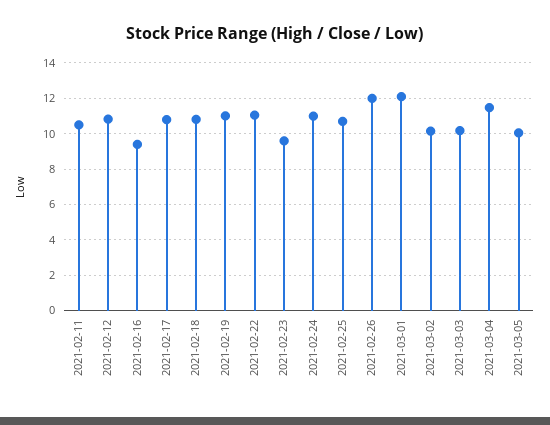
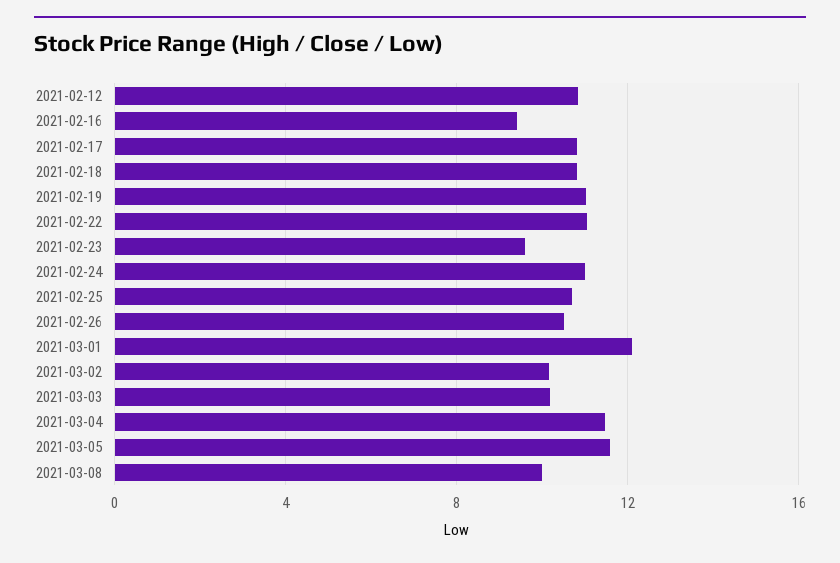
2021-02-11: 10.5 -> none
2021-02-26: 12 -> 10.5
2021-03-05: 10 -> 11.5
2021-03-08: none -> 10

